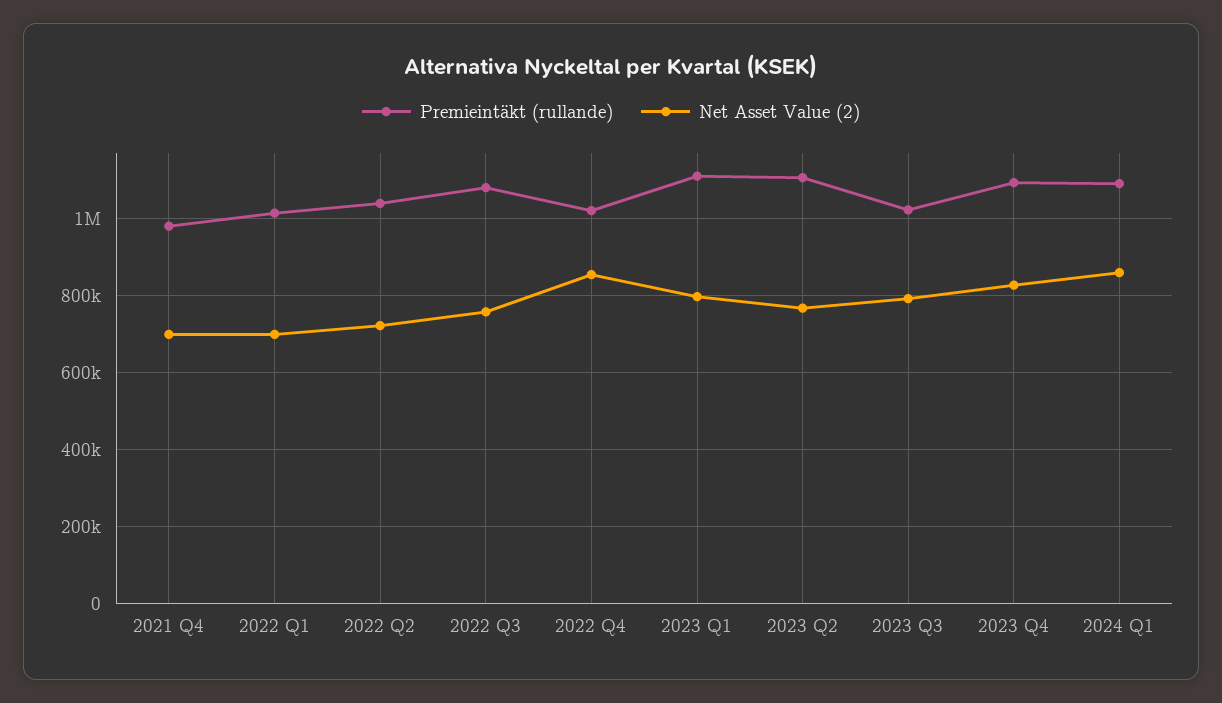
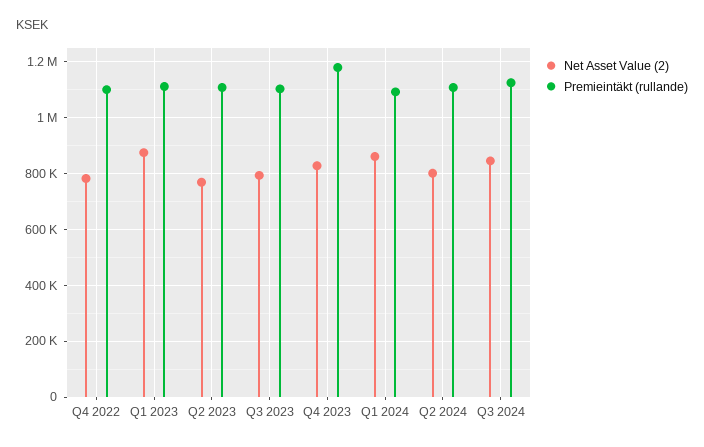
Premieintäkt (rullande), 2021 Q4: 980000 -> none
Net Asset Value (2), 2021 Q4: 700000 -> none
Premieintäkt (rullande), 2022 Q1: 1020000 -> none
Net Asset Value (2), 2022 Q1: 700000 -> none
Premieintäkt (rullande), 2022 Q2: 1040000 -> none
Net Asset Value (2), 2022 Q2: 720000 -> none
Premieintäkt (rullande), 2022 Q3: 1080000 -> none
Net Asset Value (2), 2022 Q3: 760000 -> none
Premieintäkt (rullande), 2022 Q4: 1020000 -> 1100000
Net Asset Value (2), 2022 Q4: 860000 -> 775000
Net Asset Value (2), 2023 Q1: 800000 -> 875000
Premieintäkt (rullande), 2023 Q3: 1020000 -> 1100000
Premieintäkt (rullande), 2023 Q4: 1100000 -> 1175000
Net Asset Value (2), Q2 2024: none -> 800000
Premieintäkt (rullande), Q2 2024: none -> 1100000
Net Asset Value (2), Q3 2024: none -> 850000
Premieintäkt (rullande), Q3 2024: none -> 1125000

